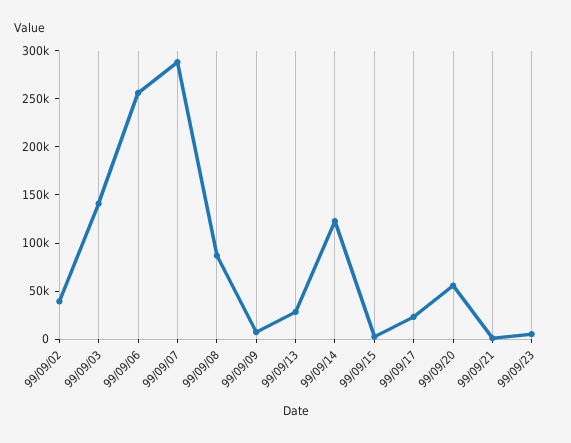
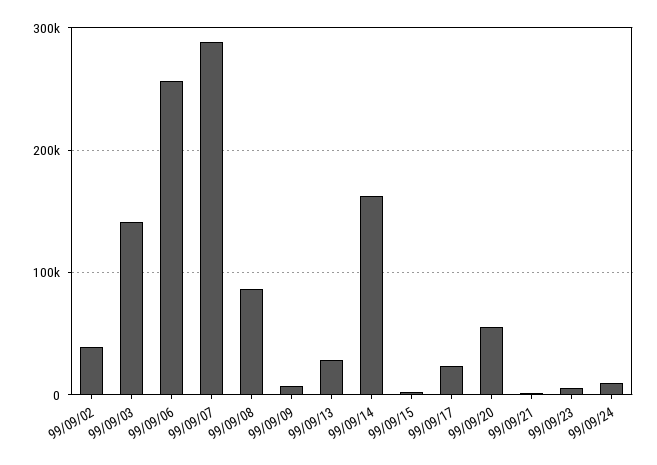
99/09/14: 120000 -> 160000
99/09/24: none -> 10000

